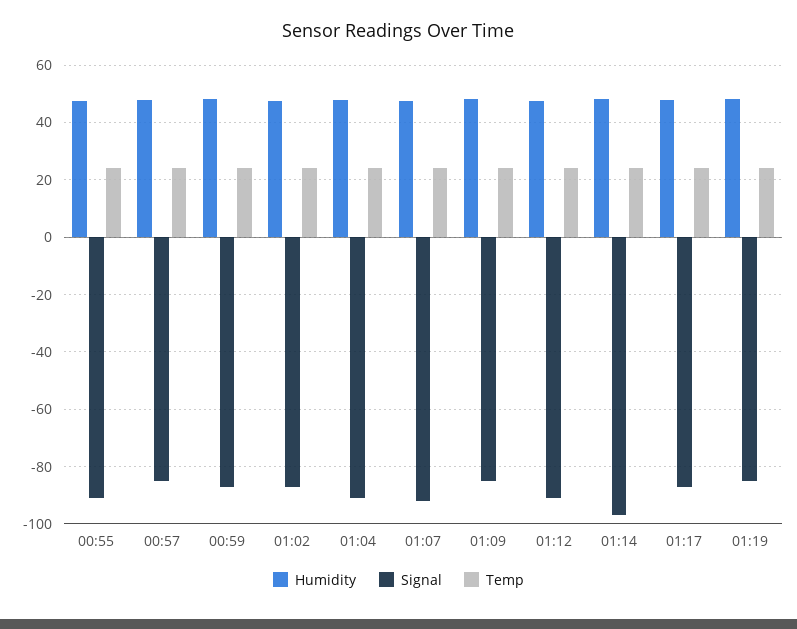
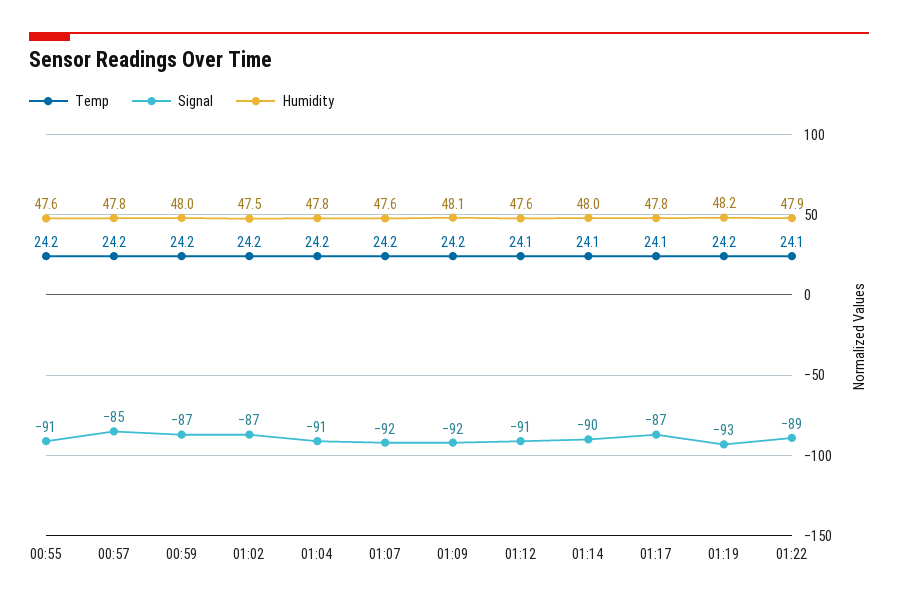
Signal, 01:09: -85 -> -92
Signal, 01:14: -97.5 -> -90
Signal, 01:19: -85 -> -93
Temp, 01:22: none -> 24.1
Signal, 01:22: none -> -89
Humidity, 01:22: none -> 47.9

